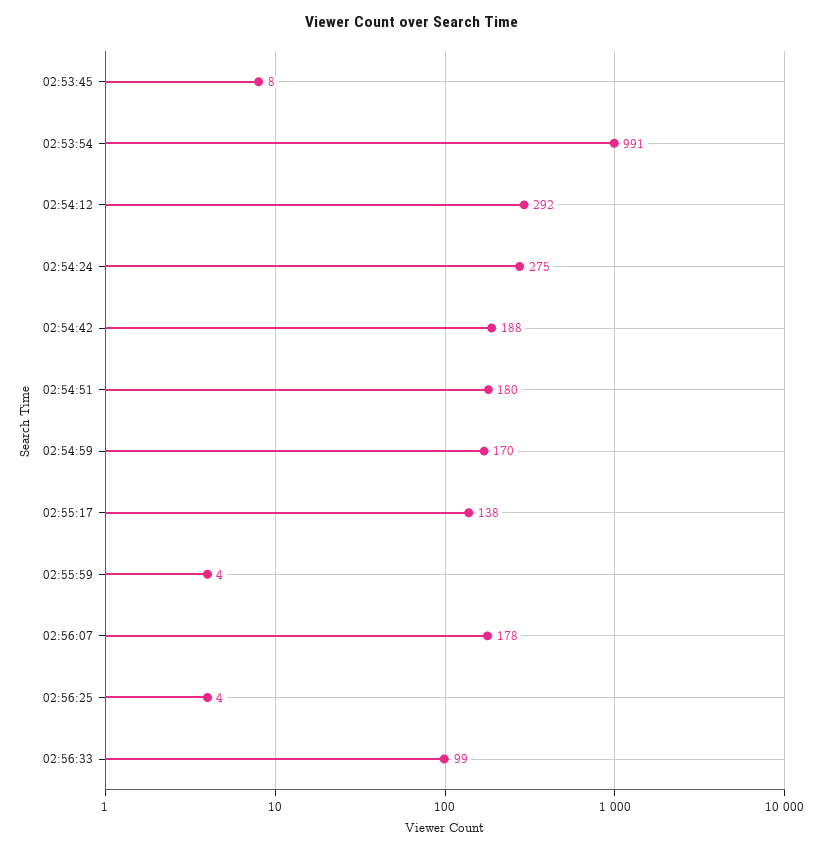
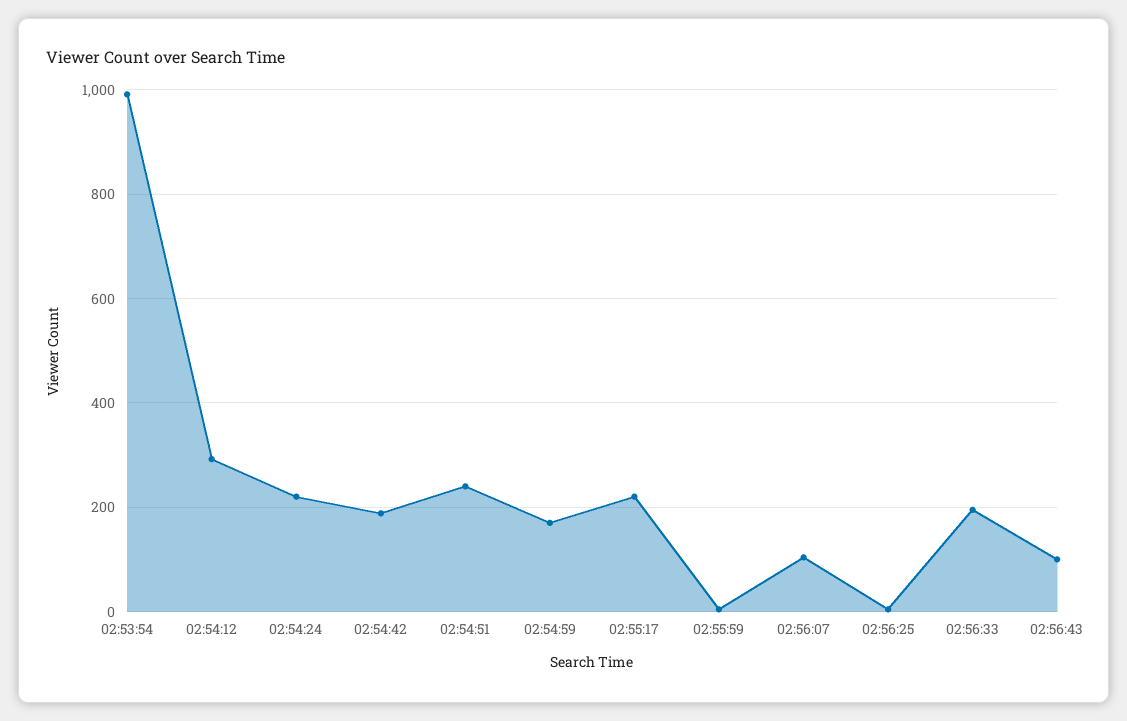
02:53:45: 8 -> none
02:54:24: 275 -> 220
02:54:51: 180 -> 240
02:55:17: 138 -> 220
02:56:07: 178 -> 100
02:56:33: 99 -> 200
02:56:43: none -> 100

